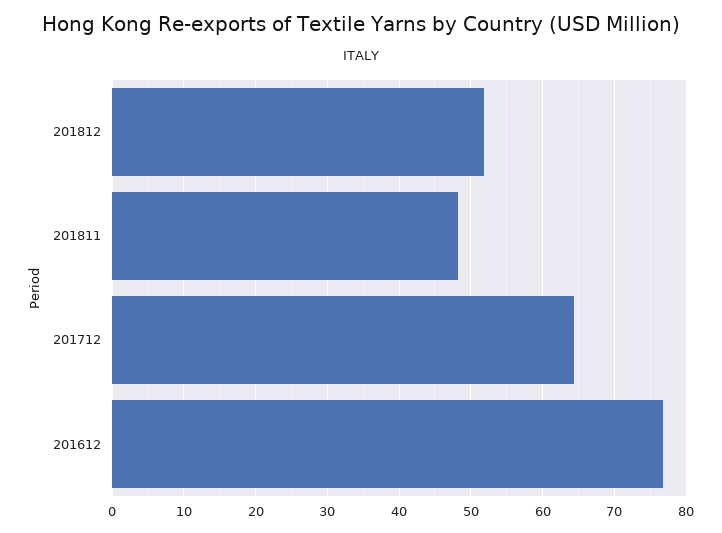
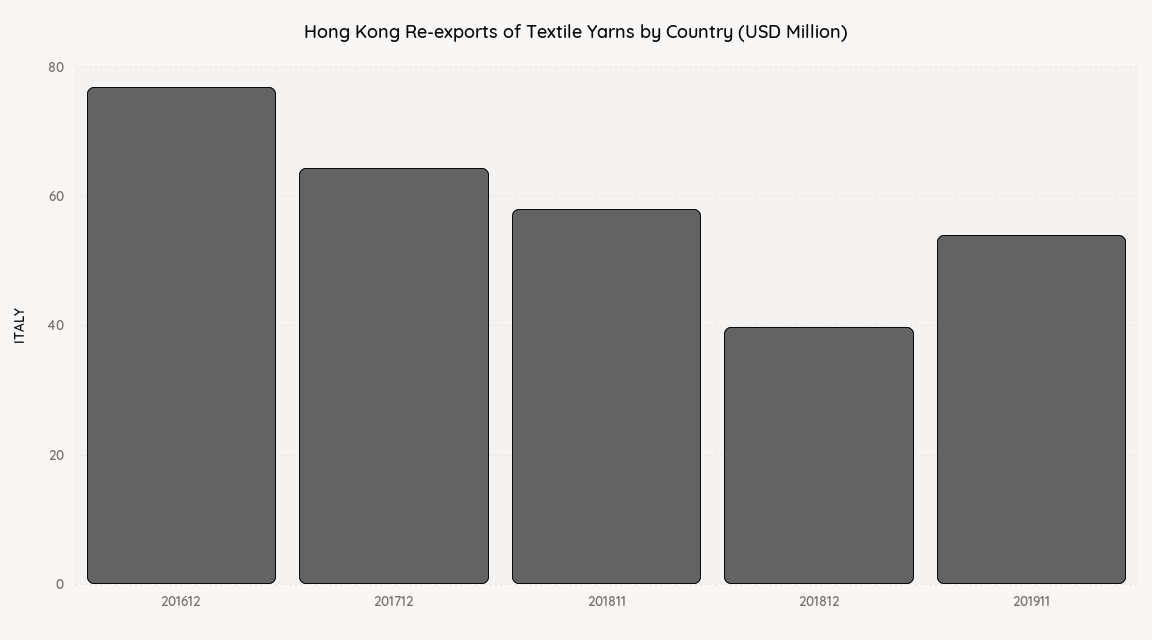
201812: 52 -> 40
201811: 48 -> 58
201911: none -> 54

